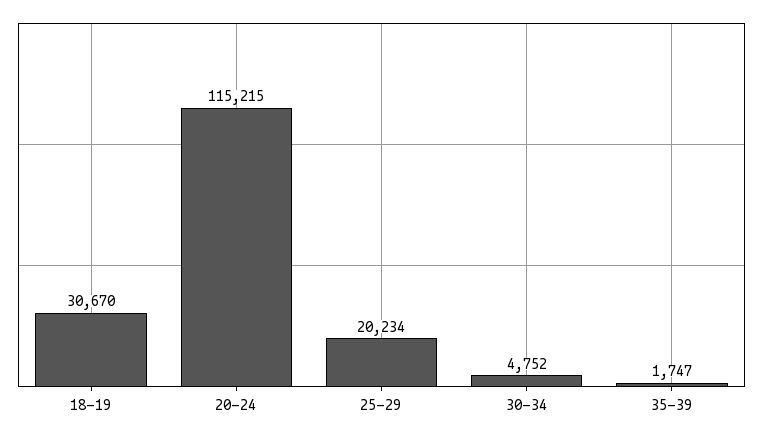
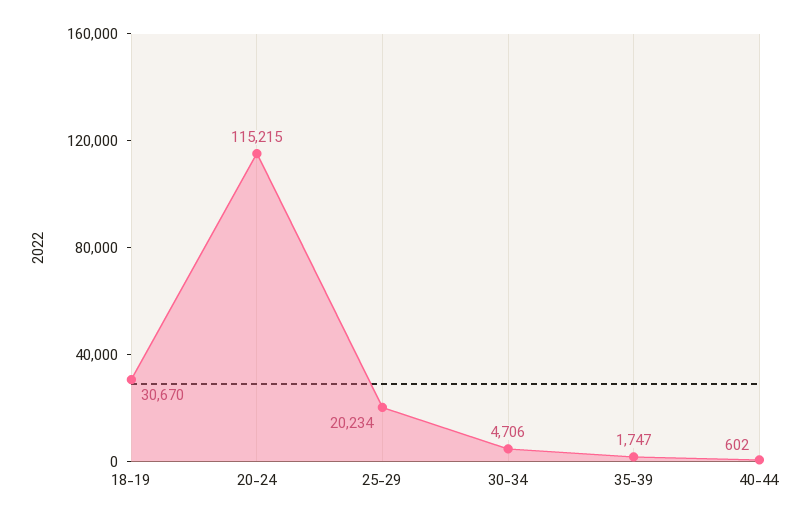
30-34: 4752 -> 4706
40-44: none -> 602

